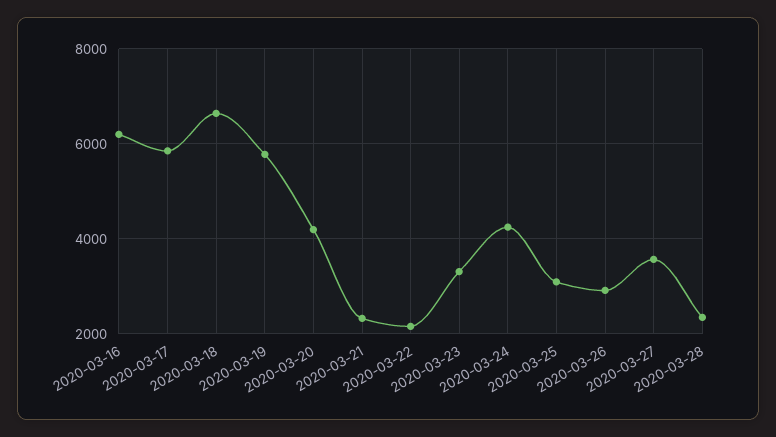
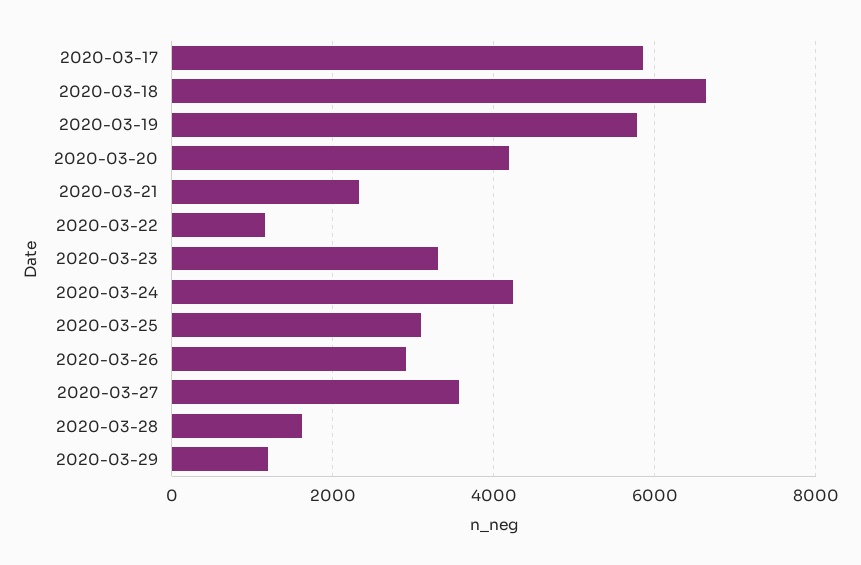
2020-03-16: 6200 -> none
2020-03-22: 2200 -> 1200
2020-03-28: 2400 -> 1600
2020-03-29: none -> 1200

